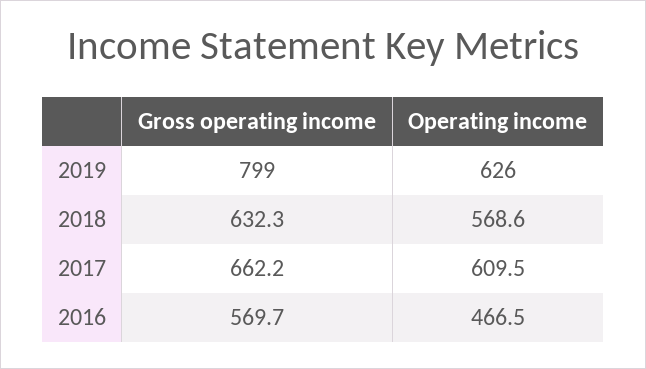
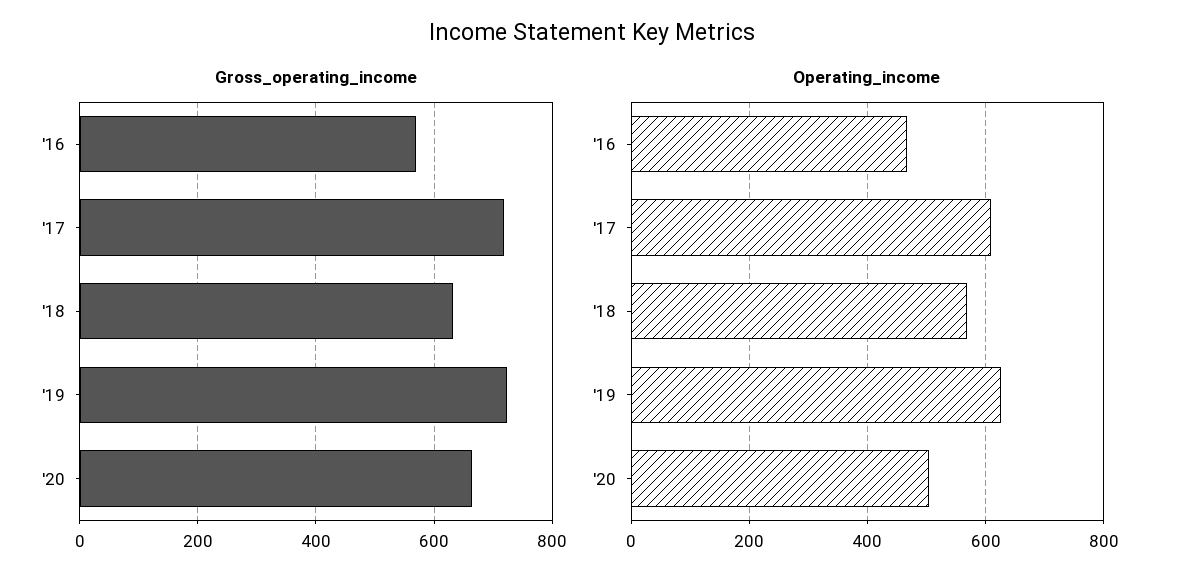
Gross operating income, 2019: 799 -> 720
Gross operating income, 2017: 662.2 -> 720
Gross operating income, '20: none -> 660
Operating income, '20: none -> 500

